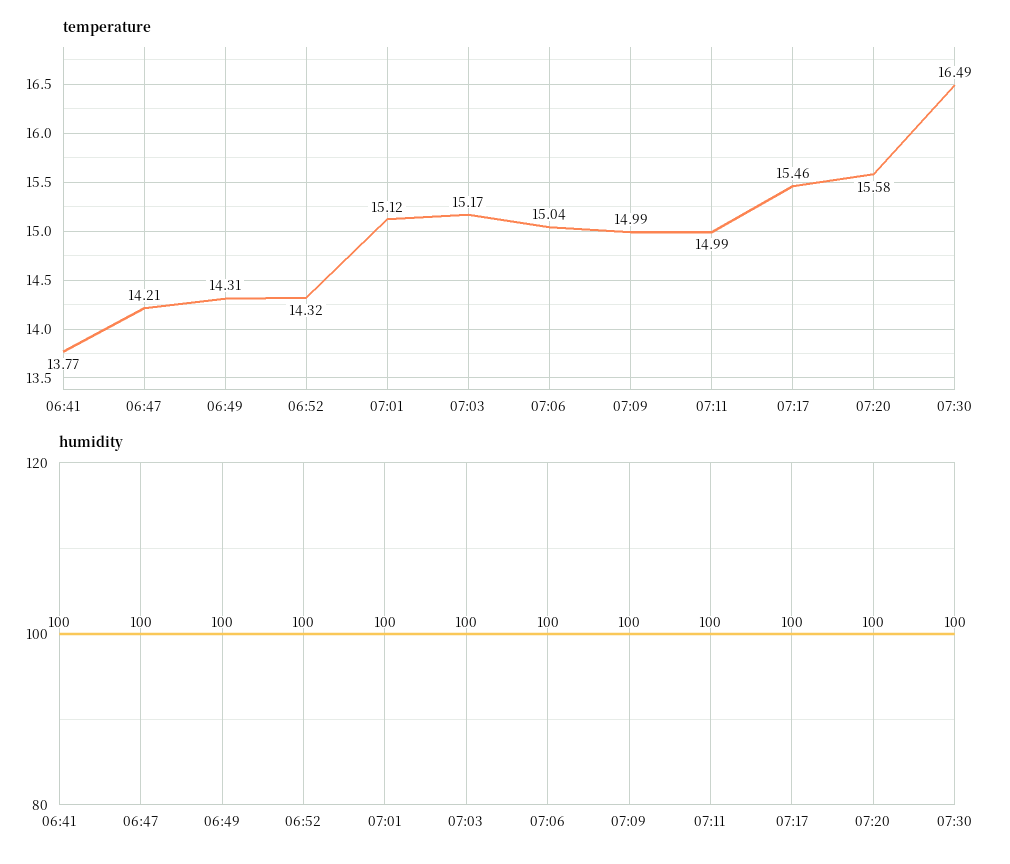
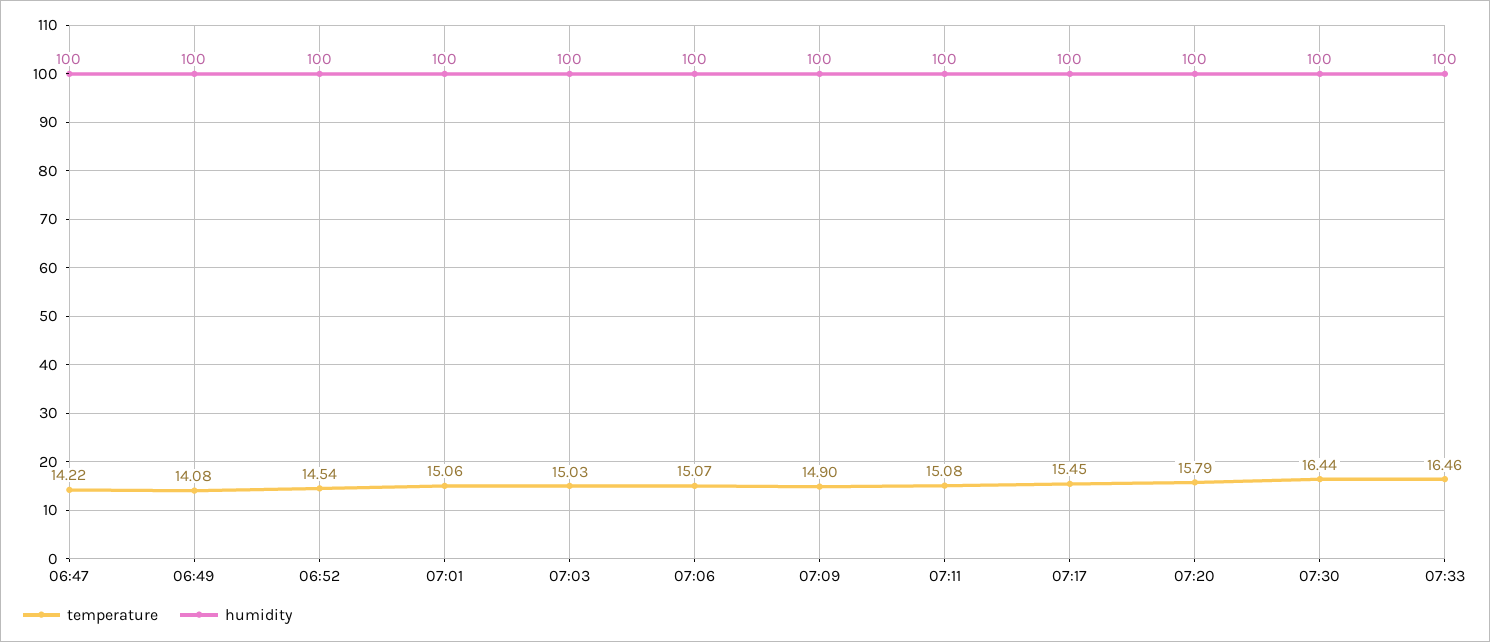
temperature, 06:41: 13.77 -> none
temperature, 06:47: 14.21 -> 14.22
temperature, 06:49: 14.31 -> 14.08
temperature, 06:52: 14.32 -> 14.54
temperature, 07:01: 15.12 -> 15.06
temperature, 07:03: 15.17 -> 15.03
temperature, 07:06: 15.04 -> 15.07
temperature, 07:09: 14.99 -> 14.9
temperature, 07:11: 14.99 -> 15.08
temperature, 07:17: 15.46 -> 15.45
temperature, 07:20: 15.58 -> 15.79
temperature, 07:30: 16.49 -> 16.44
humidity, 06:41: 100 -> none
temperature, 07:33: none -> 16.46
humidity, 07:33: none -> 100

